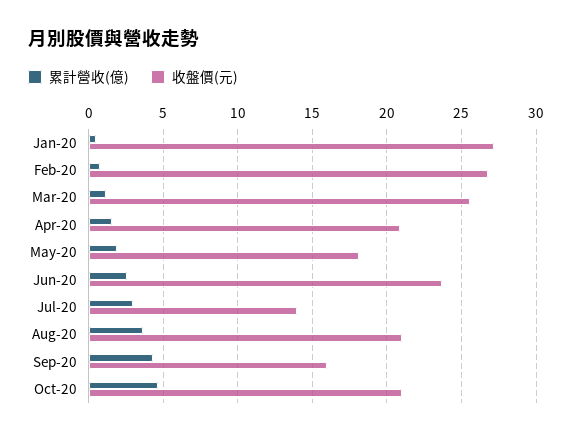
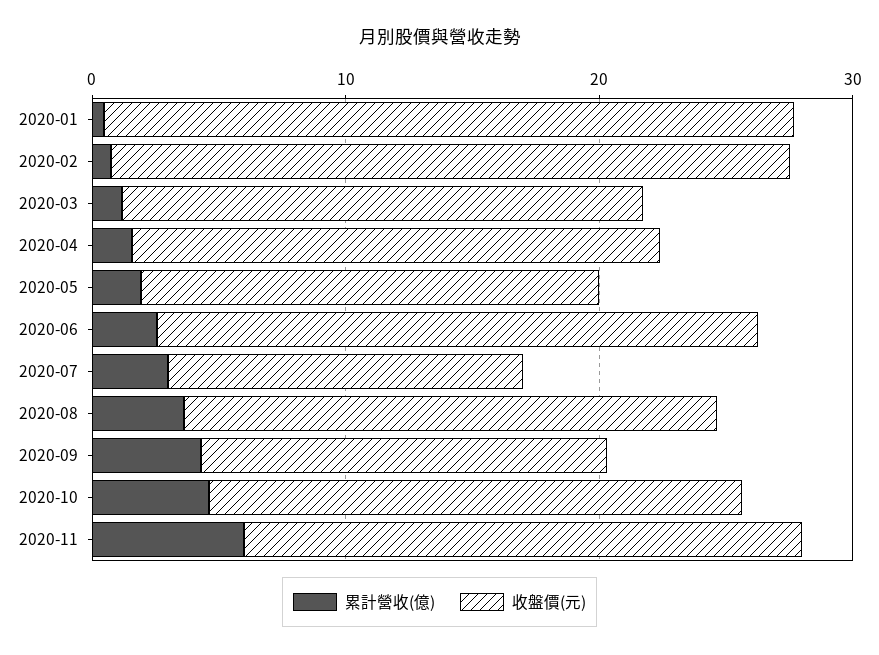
收盤價(元), Mar-20: 25.5 -> 20
累計營收(億), 2020-11: none -> 6
收盤價(元), 2020-11: none -> 22

